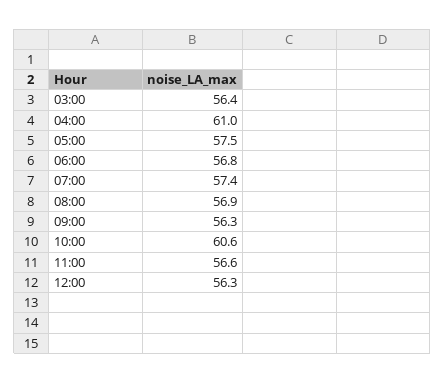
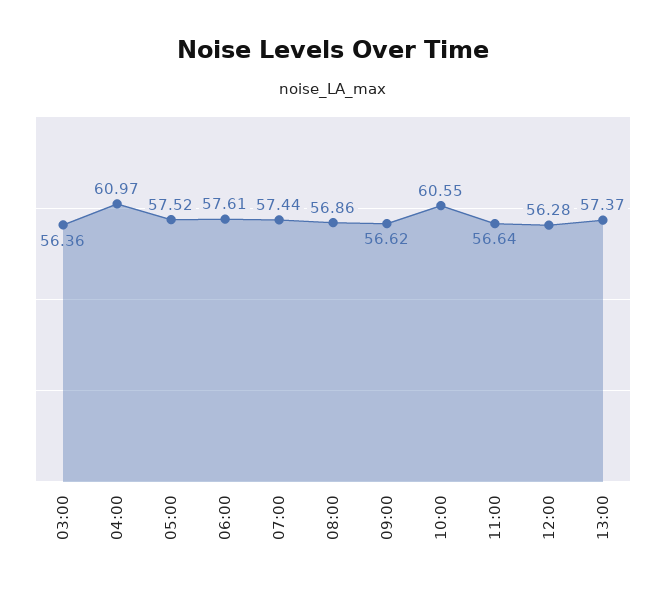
06:00: 56.8 -> 57.61
09:00: 56.3 -> 56.62
13:00: none -> 57.37

